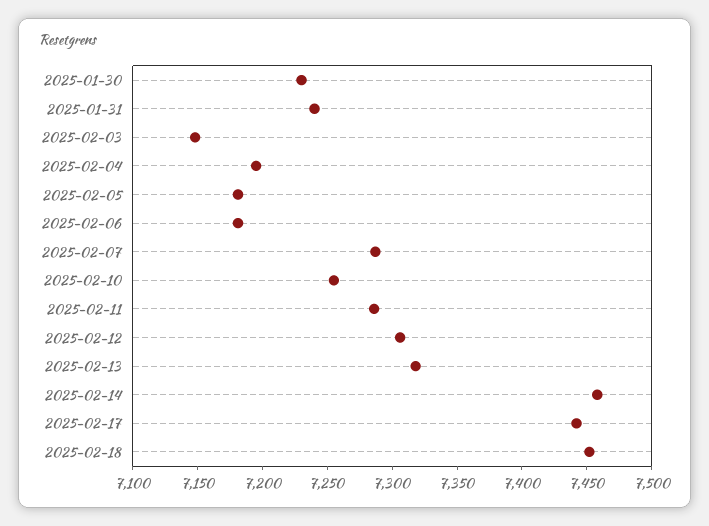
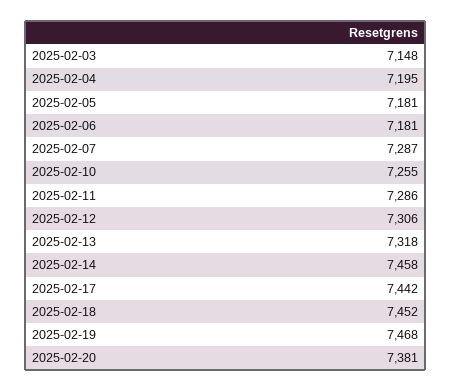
2025-01-30: 7230 -> none
2025-01-31: 7240 -> none
2025-02-19: none -> 7468
2025-02-20: none -> 7381

